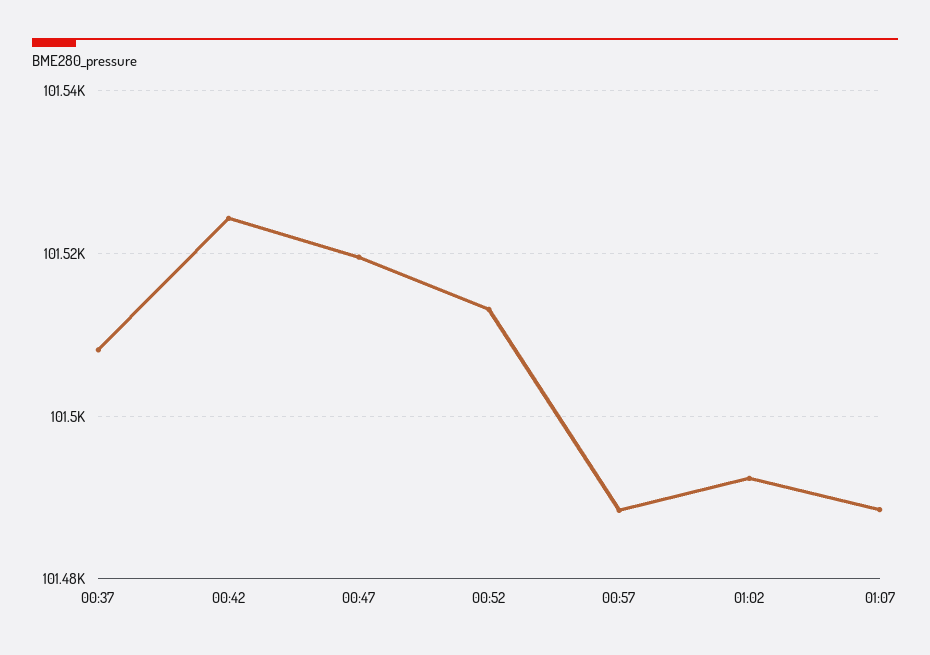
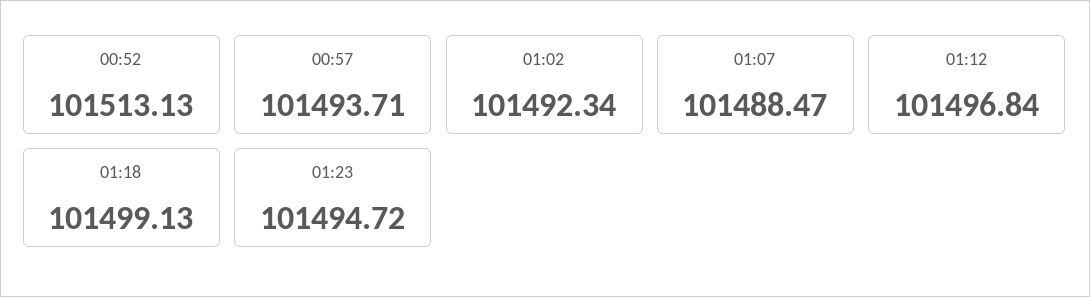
00:37: 101508 -> none
00:42: 101524 -> none
00:47: 101520 -> none
00:57: 101488 -> 101493.71
01:12: none -> 101496.84
01:18: none -> 101499.13
01:23: none -> 101494.72

